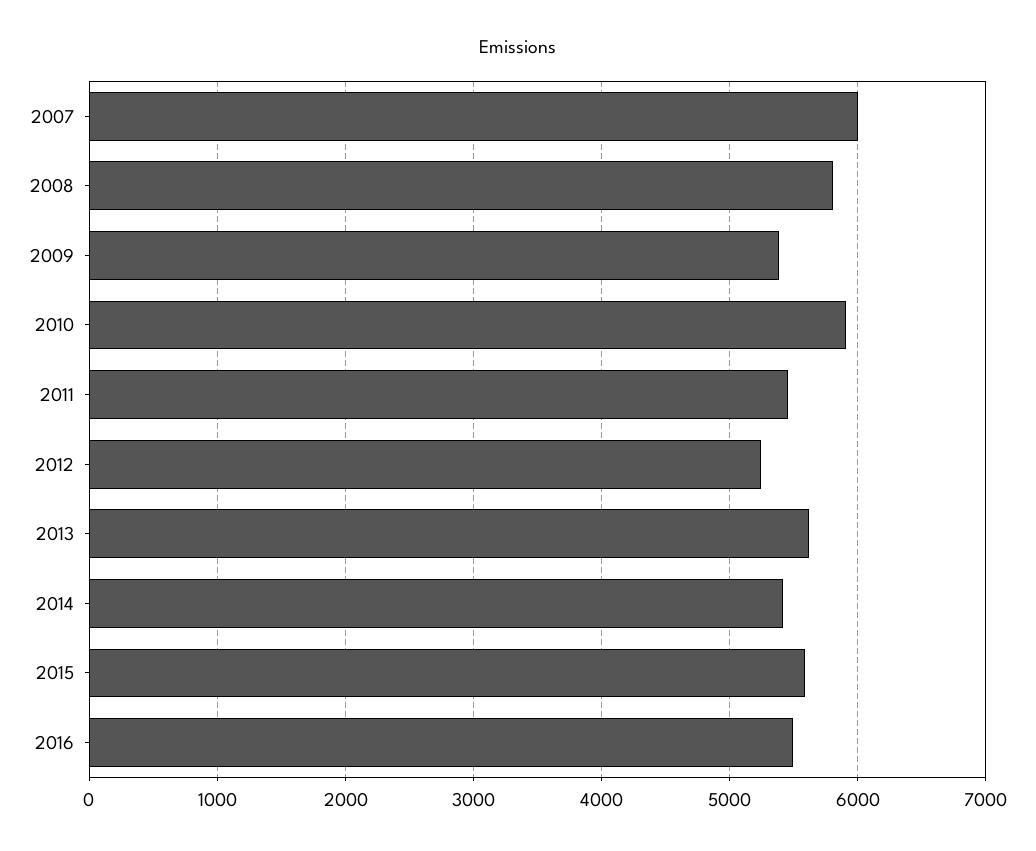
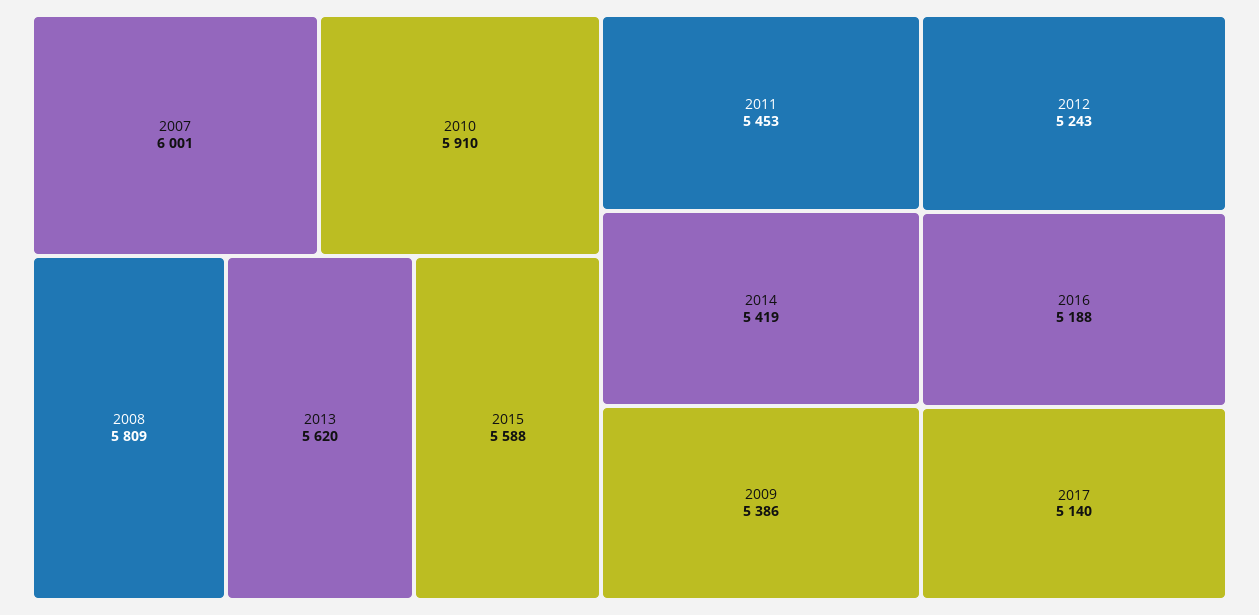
2016: 5500 -> 5188
2017: none -> 5140

